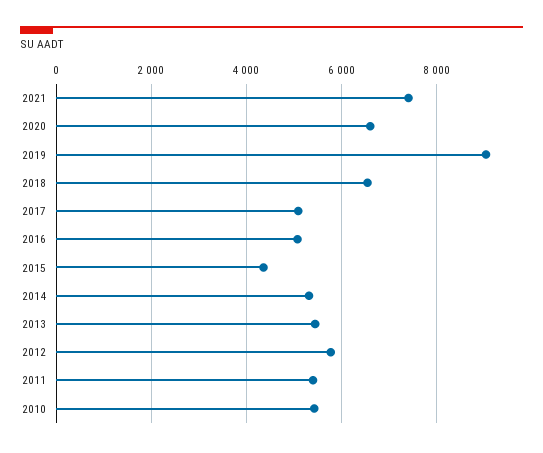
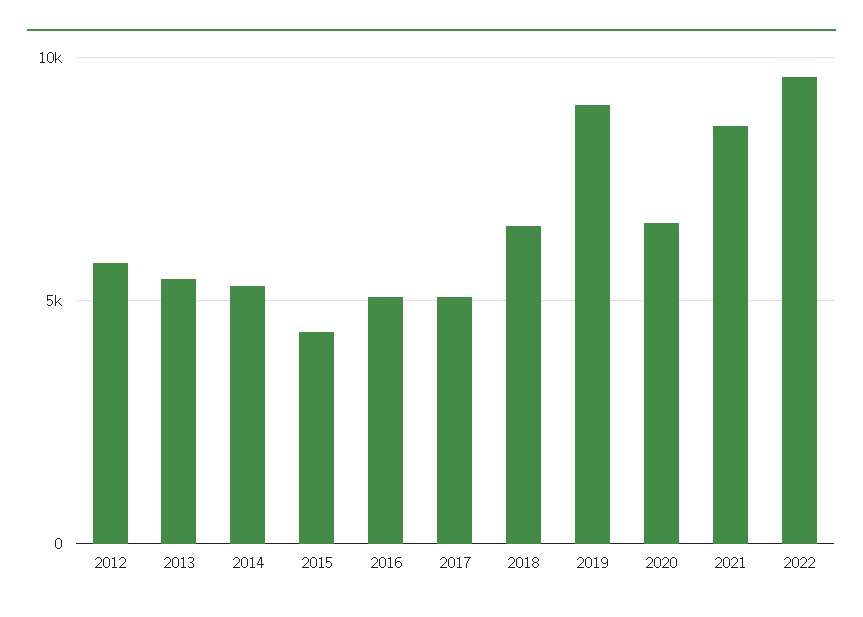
2021: 7400 -> 8500
2011: 5400 -> none
2010: 5400 -> none
2022: none -> 9500

